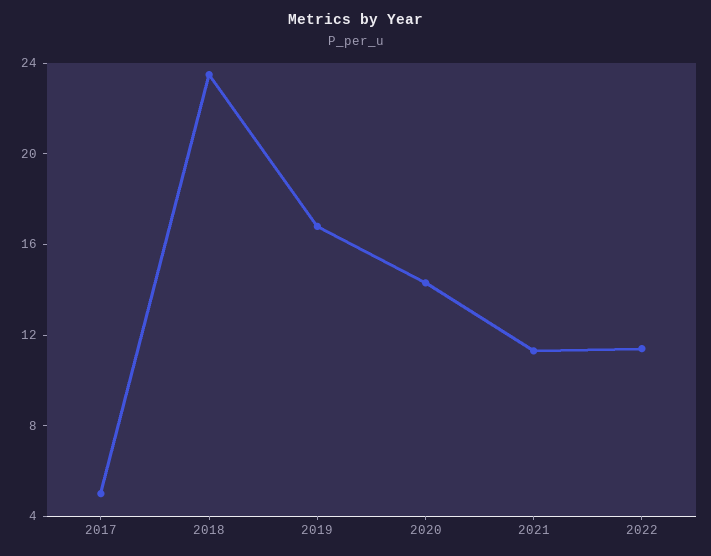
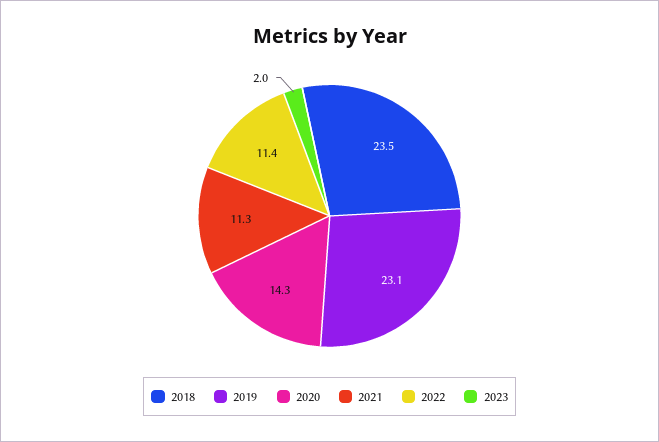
2017: 5 -> none
2019: 17 -> 23.1
2023: none -> 2

